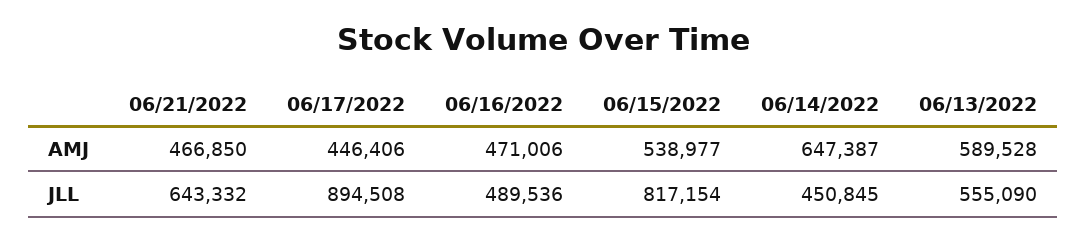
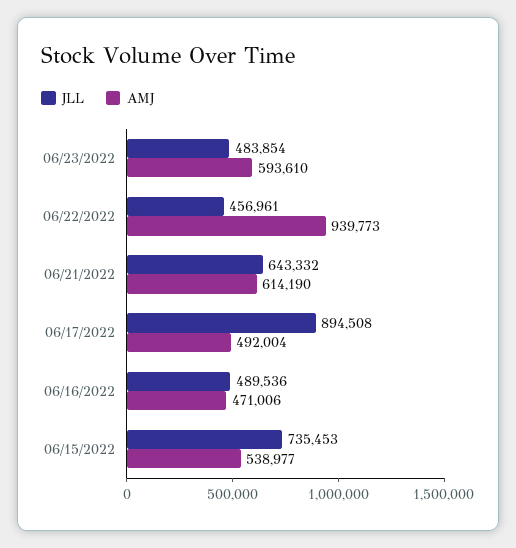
AMJ, 06/21/2022: 466850 -> 614190
AMJ, 06/17/2022: 446406 -> 492004
AMJ, 06/14/2022: 647387 -> none
AMJ, 06/13/2022: 589528 -> none
JLL, 06/15/2022: 817154 -> 735453
JLL, 06/14/2022: 450845 -> none
JLL, 06/13/2022: 555090 -> none
JLL, 06/23/2022: none -> 483854
AMJ, 06/23/2022: none -> 593610
JLL, 06/22/2022: none -> 456961
AMJ, 06/22/2022: none -> 939773

